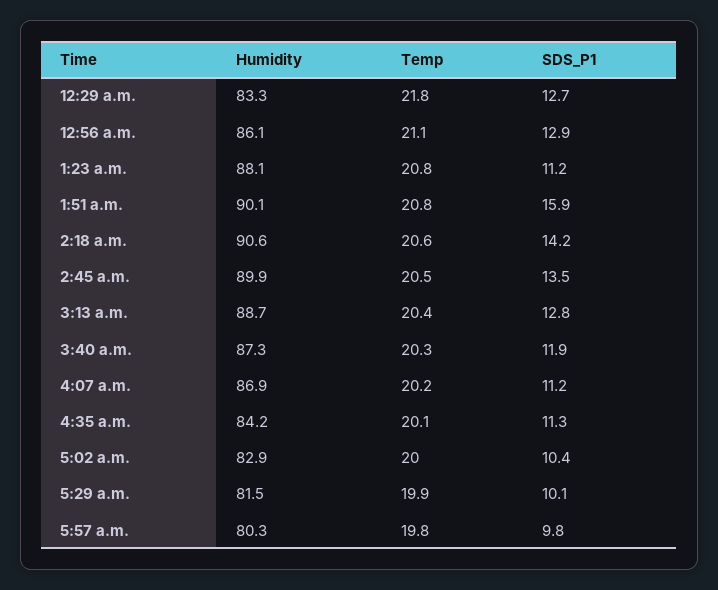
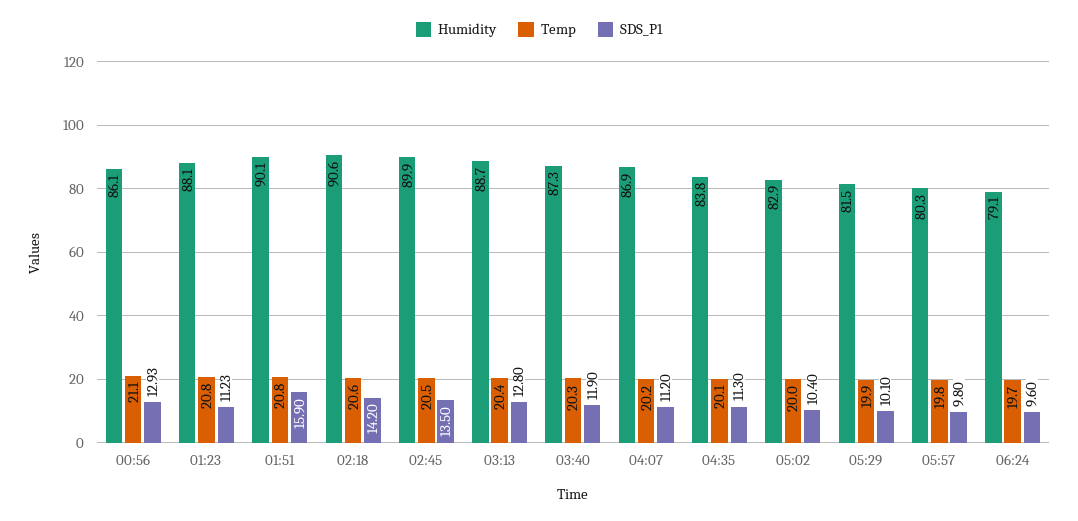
Humidity, 12:29 a.m.: 83.3 -> none
Temp, 12:29 a.m.: 21.8 -> none
SDS_P1, 12:29 a.m.: 12.7 -> none
Humidity, 4:35 a.m.: 84.2 -> 83.8
Humidity, 06:24: none -> 79.1
Temp, 06:24: none -> 19.7
SDS_P1, 06:24: none -> 9.6

